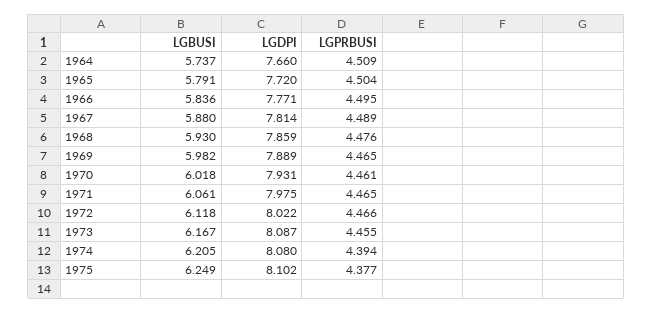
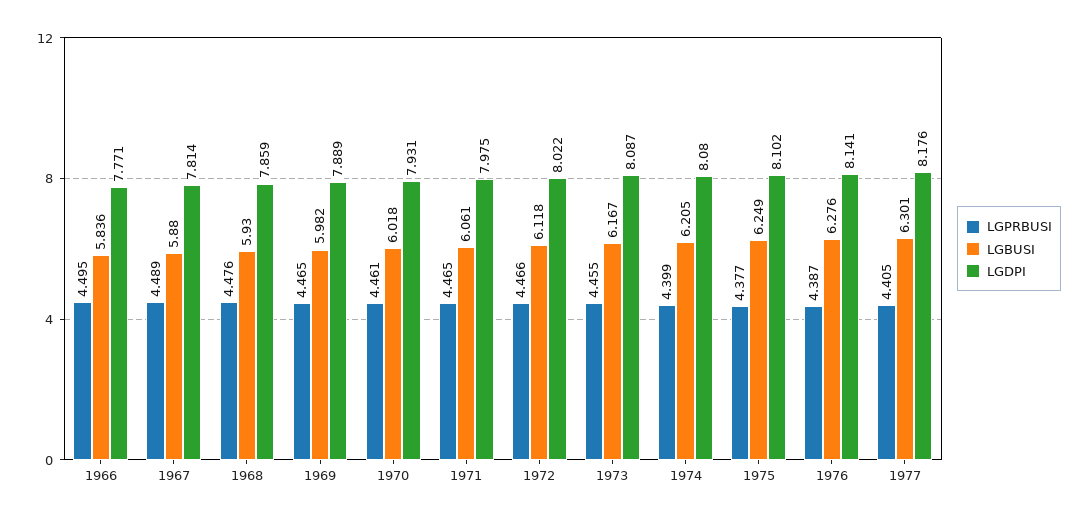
LGBUSI, 1964: 5.737 -> none
LGDPI, 1964: 7.66 -> none
LGPRBUSI, 1964: 4.509 -> none
LGBUSI, 1965: 5.791 -> none
LGDPI, 1965: 7.72 -> none
LGPRBUSI, 1965: 4.504 -> none
LGPRBUSI, 1974: 4.394 -> 4.399
LGPRBUSI, 1976: none -> 4.387
LGBUSI, 1976: none -> 6.276
LGDPI, 1976: none -> 8.141
LGPRBUSI, 1977: none -> 4.405
LGBUSI, 1977: none -> 6.301
LGDPI, 1977: none -> 8.176

